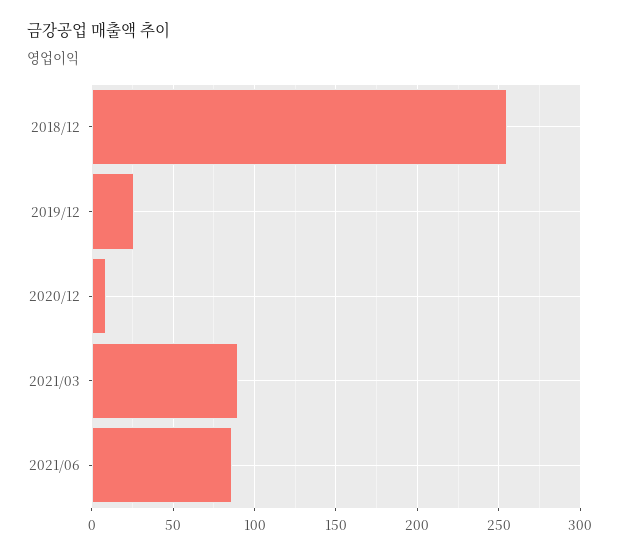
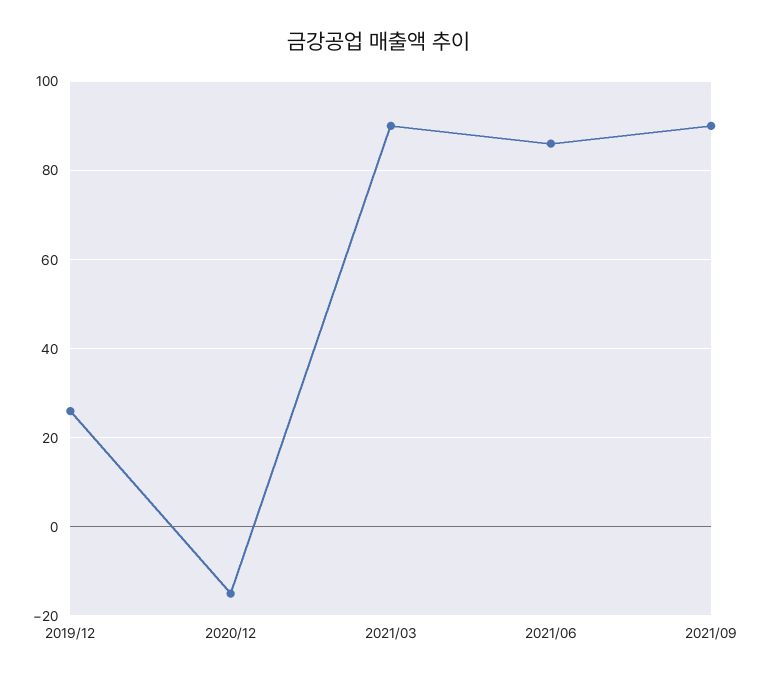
2018/12: 255 -> none
2020/12: 10 -> -15
2021/09: none -> 90

